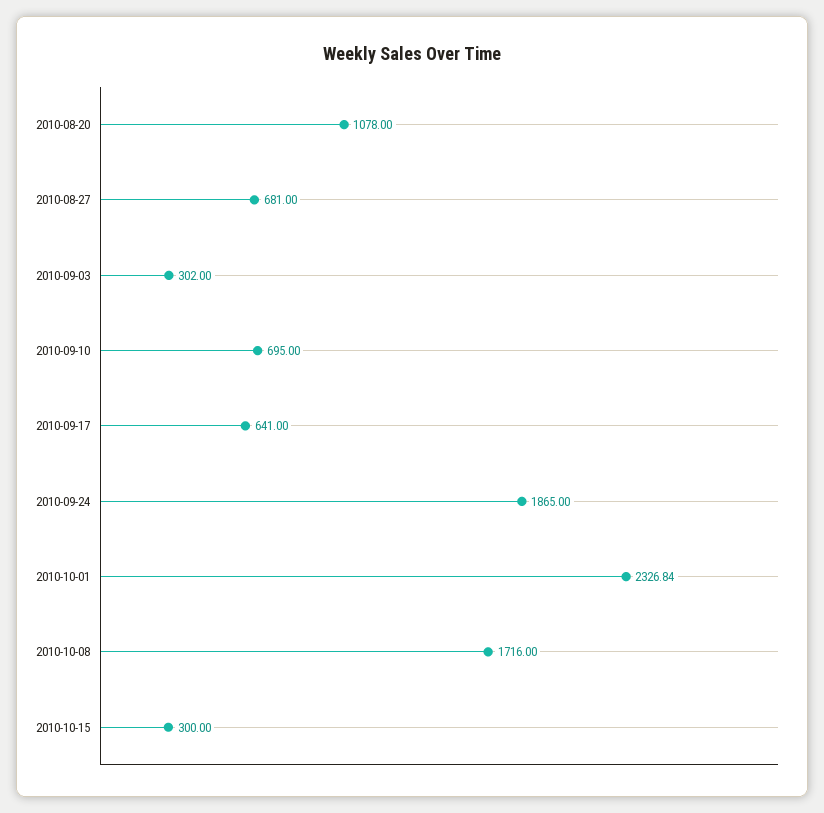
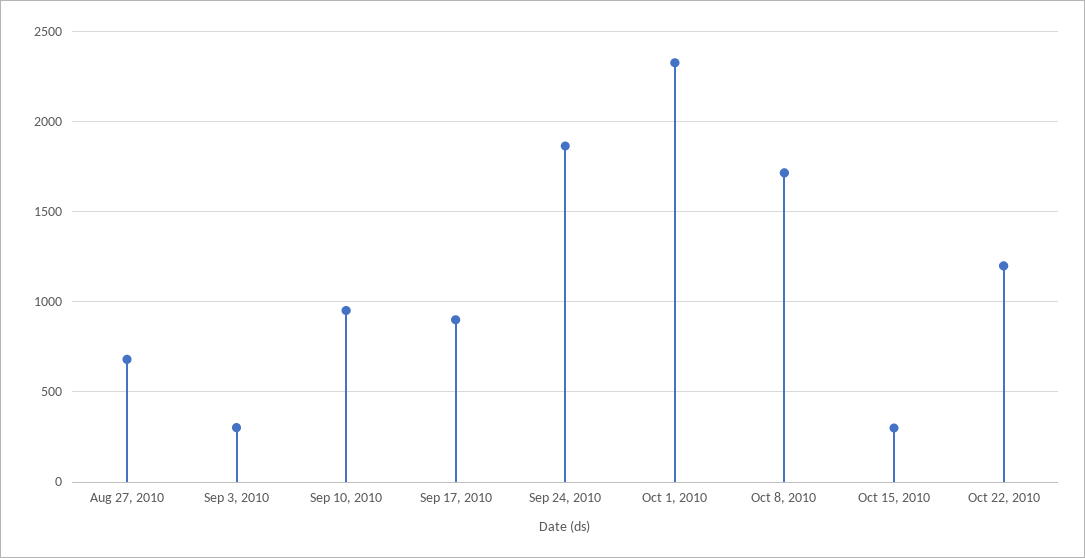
2010-08-20: 1078 -> none
2010-09-10: 695 -> 950
2010-09-17: 641 -> 900
Oct 22, 2010: none -> 1200

